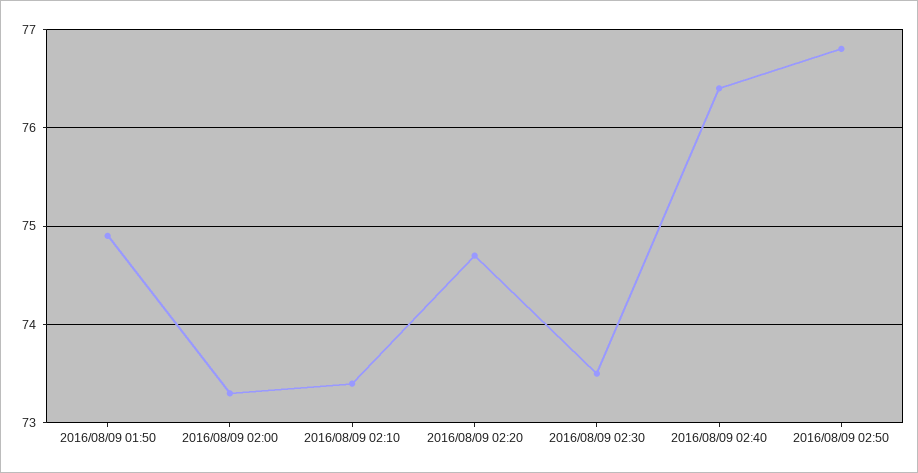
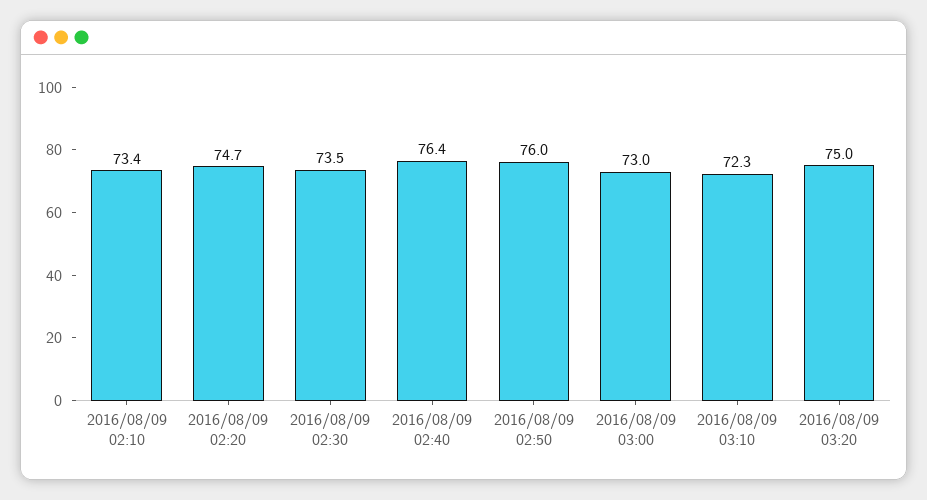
2016/08/09 01:50: 74.9 -> none
2016/08/09 02:00: 73.3 -> none
2016/08/09 02:50: 76.8 -> 76
2016/08/09 03:00: none -> 73
2016/08/09 03:10: none -> 72.3
2016/08/09 03:20: none -> 75

